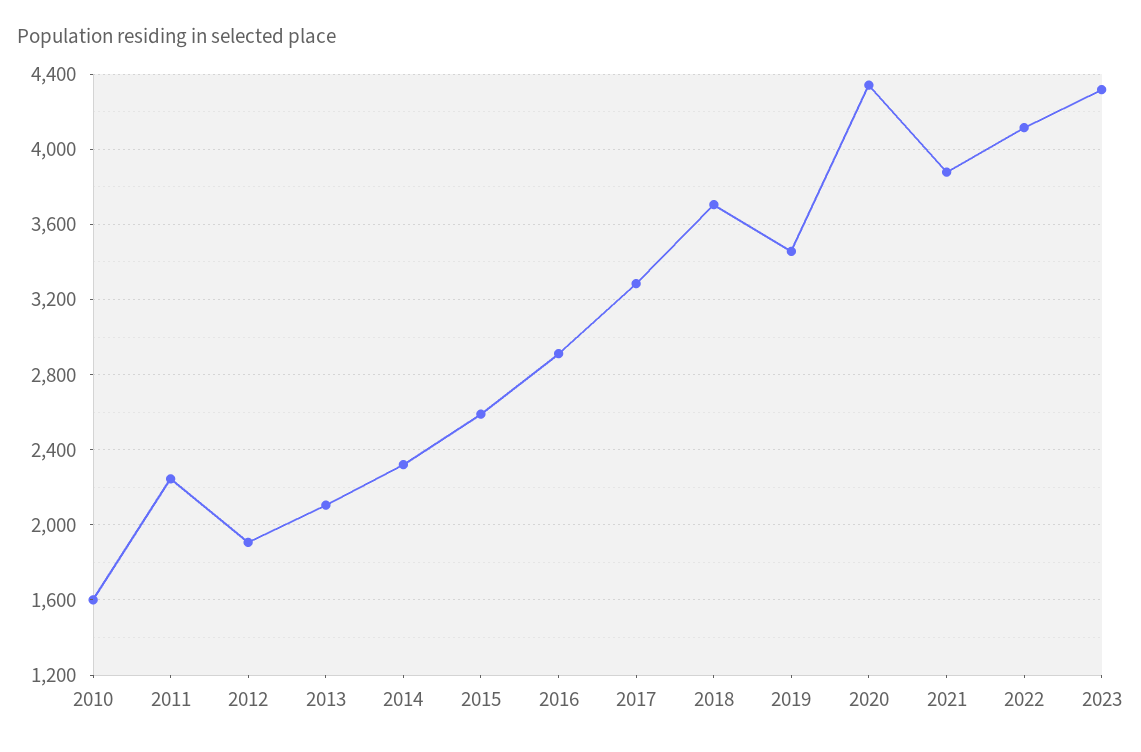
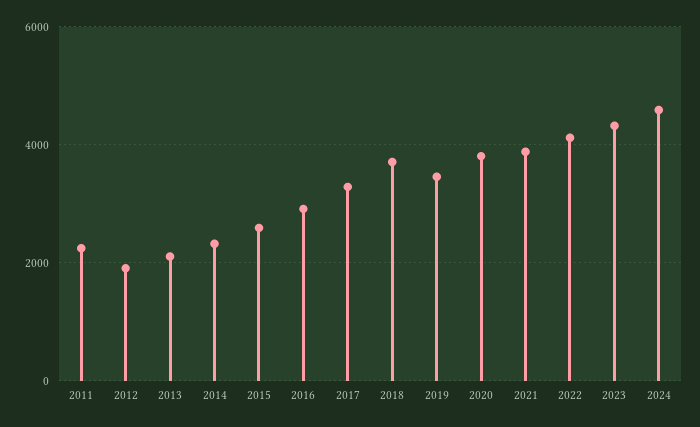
2010: 1600 -> none
2020: 4350 -> 3800
2024: none -> 4600

